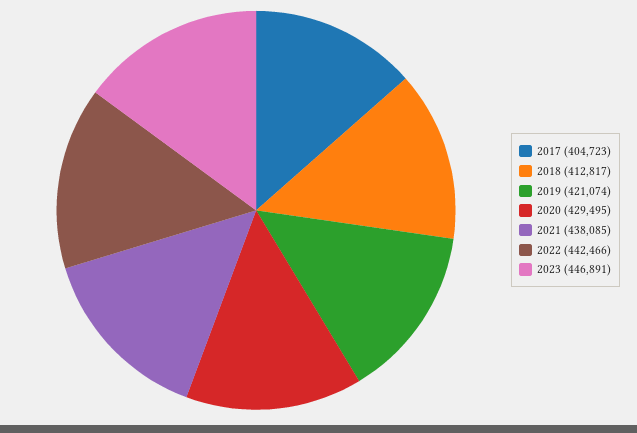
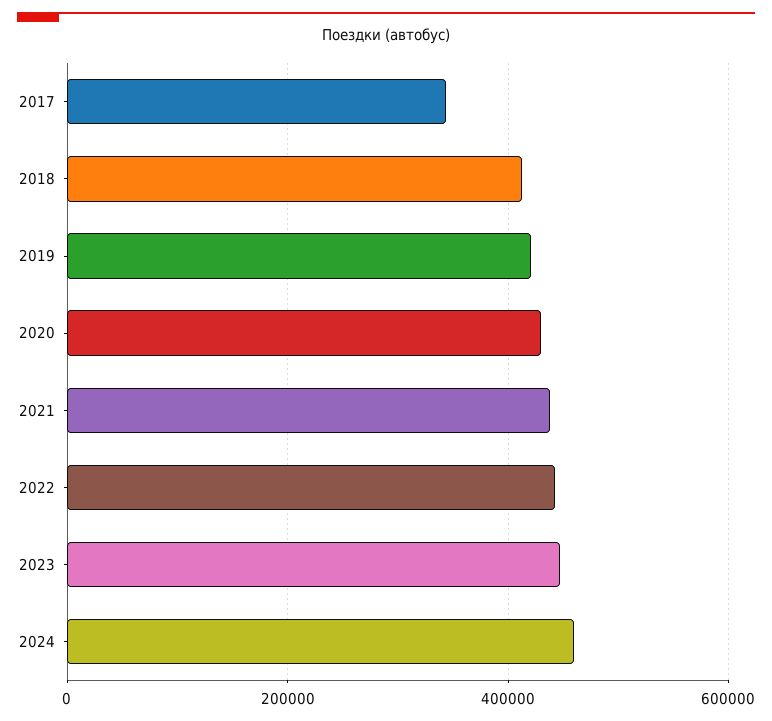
2017: 404723 -> 340000
2024: none -> 460000

